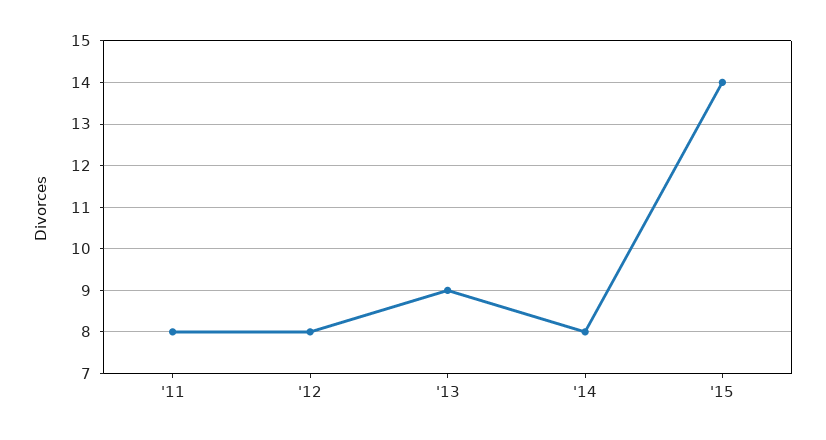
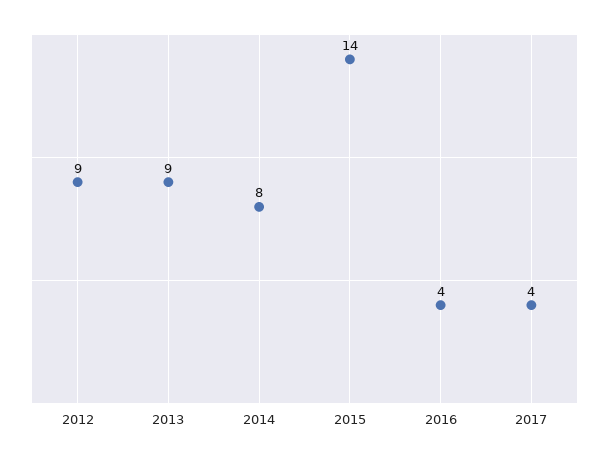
'11: 8 -> none
'12: 8 -> 9
2016: none -> 4
2017: none -> 4

